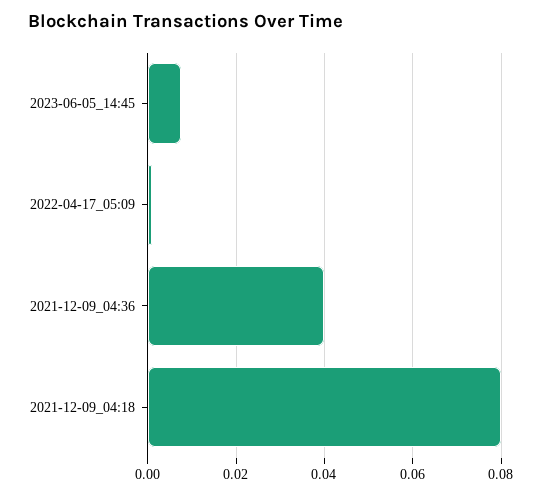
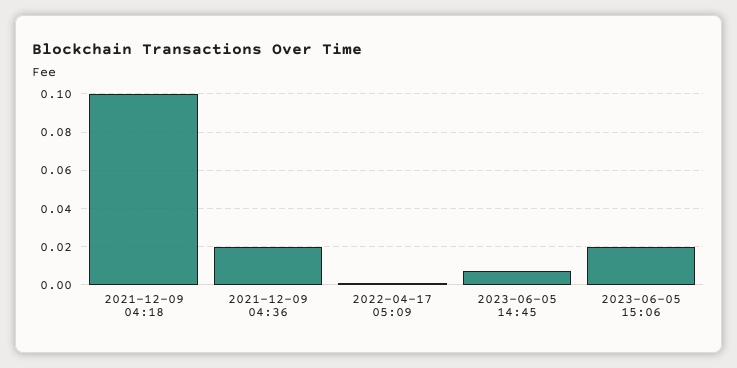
2021-12-09_04:36: 0.04 -> 0.02
2021-12-09_04:18: 0.08 -> 0.1
2023-06-05 15:06: none -> 0.02

